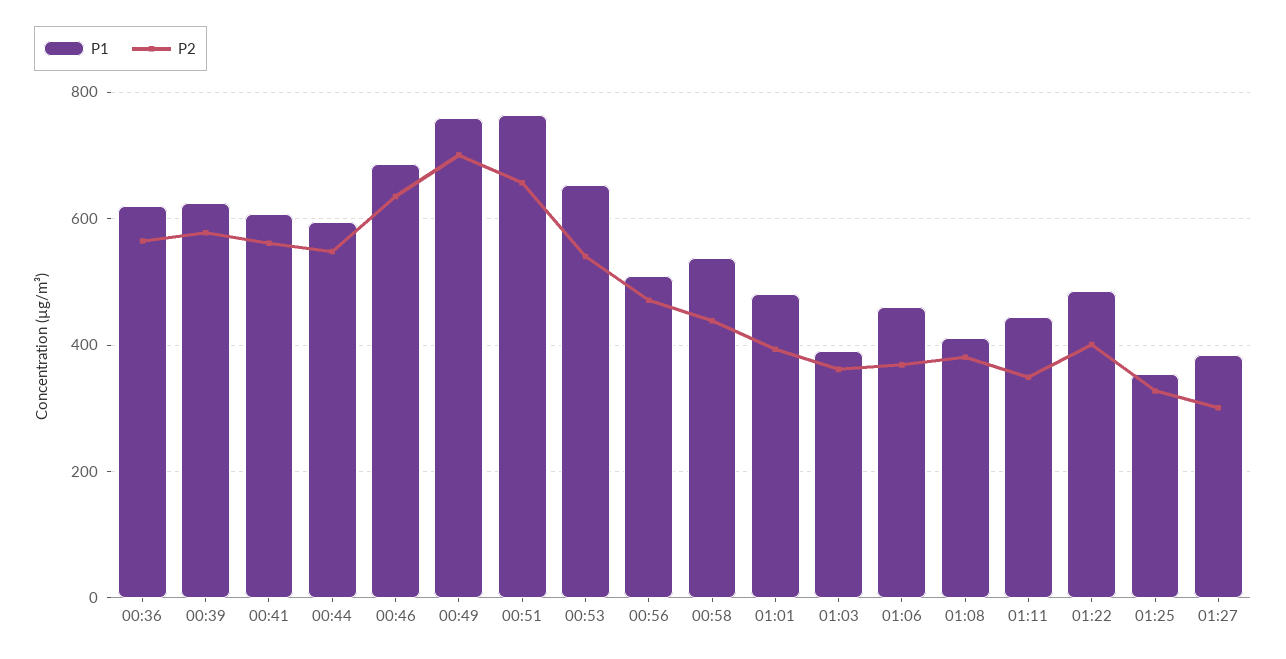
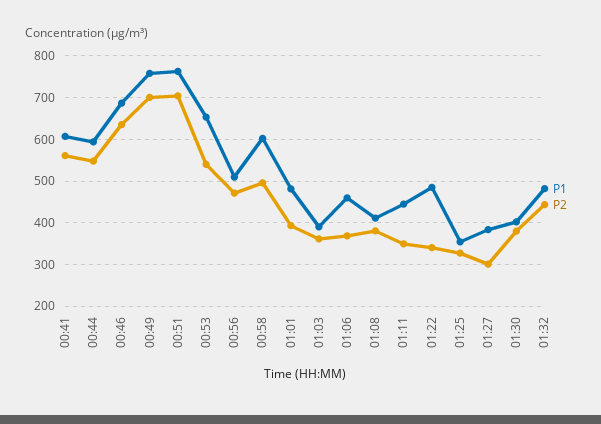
P1, 00:36: 620 -> none
P2, 00:36: 560 -> none
P1, 00:39: 620 -> none
P2, 00:39: 580 -> none
P2, 00:51: 660 -> 700
P1, 00:58: 540 -> 600
P2, 00:58: 440 -> 500
P2, 01:22: 400 -> 340
P1, 01:30: none -> 400
P2, 01:30: none -> 380
P1, 01:32: none -> 480
P2, 01:32: none -> 440

